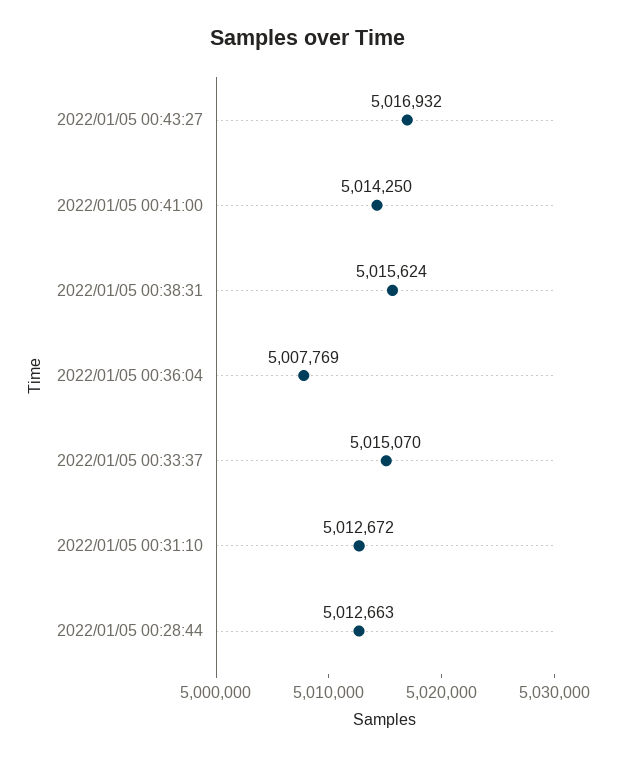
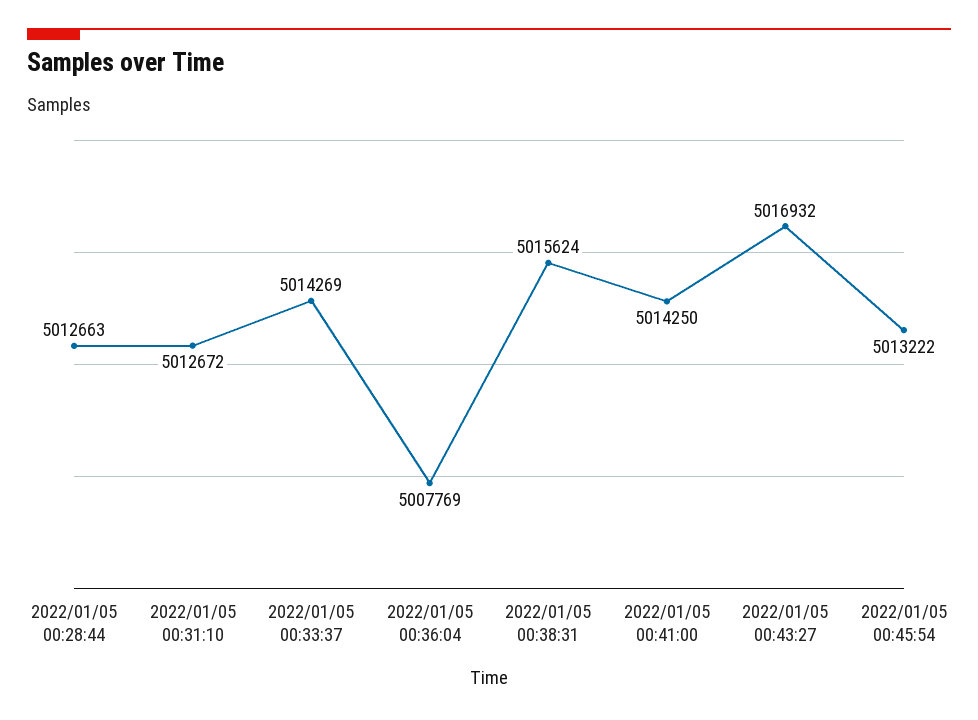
2022/01/05 00:33:37: 5015070 -> 5014269
2022/01/05 00:45:54: none -> 5013222

